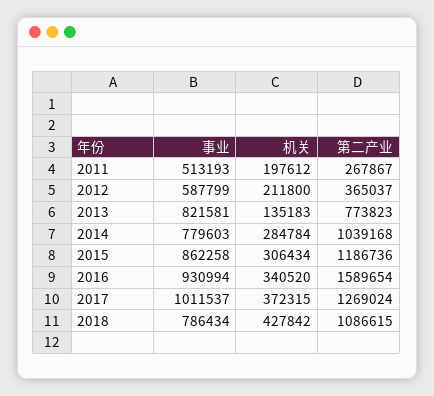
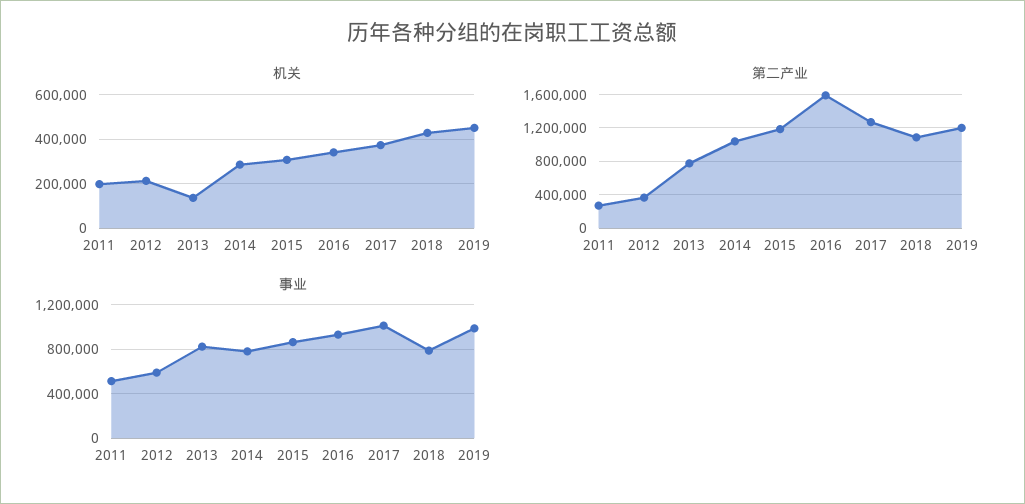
机关, 2019: none -> 450000
第二产业, 2019: none -> 1200000
事业, 2019: none -> 1000000

